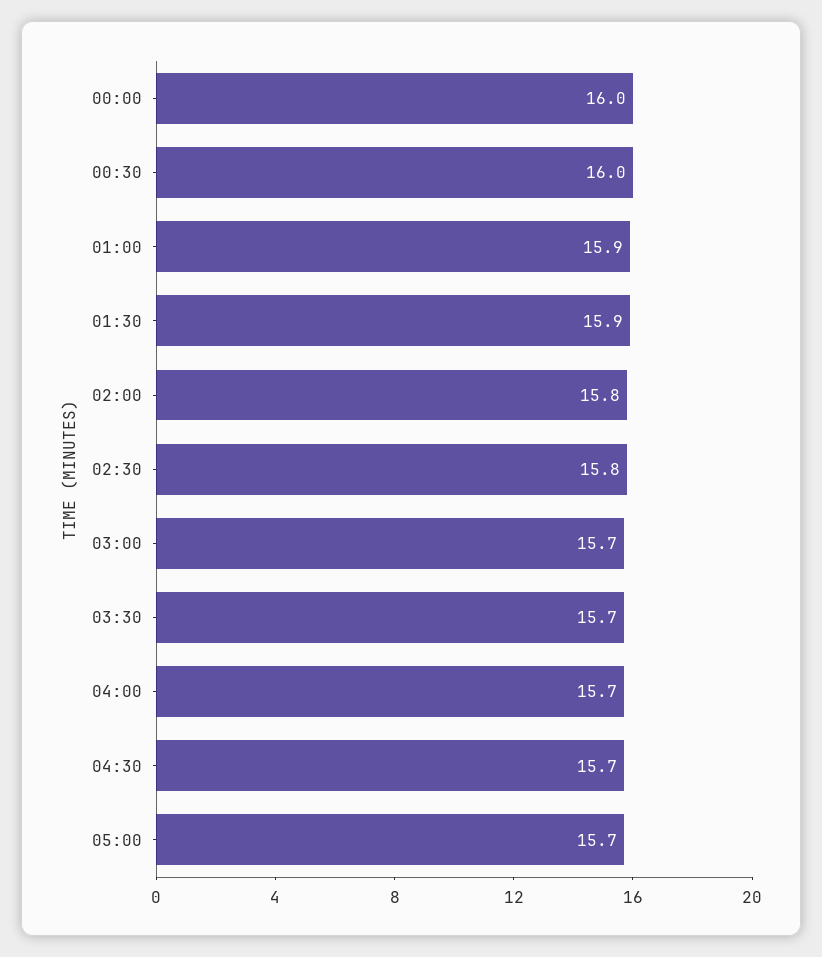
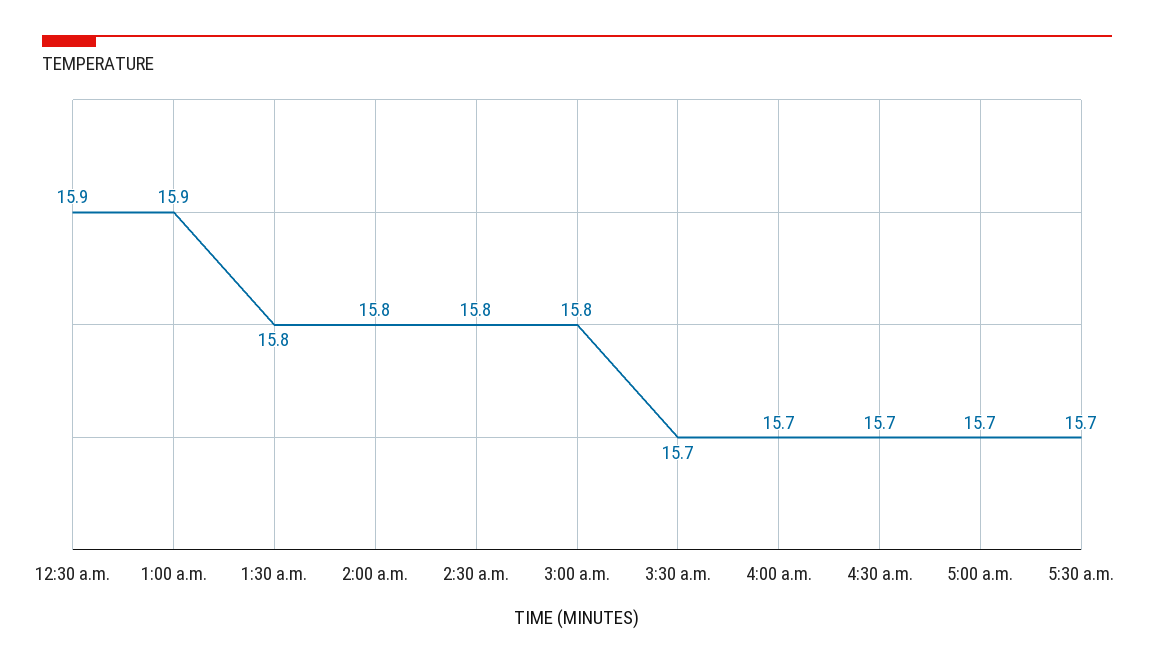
00:00: 16 -> none
00:30: 16 -> 15.9
01:30: 15.9 -> 15.8
03:00: 15.7 -> 15.8
5:30 a.m.: none -> 15.7

